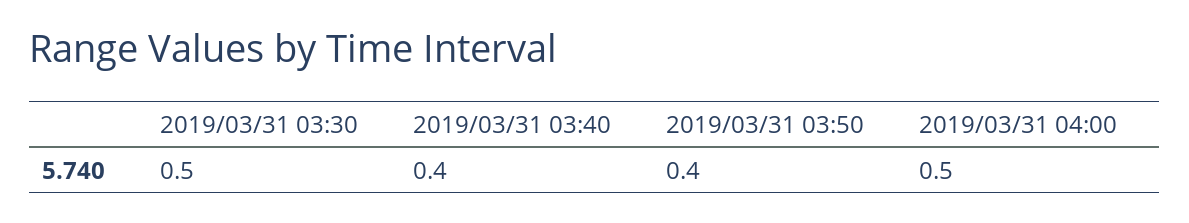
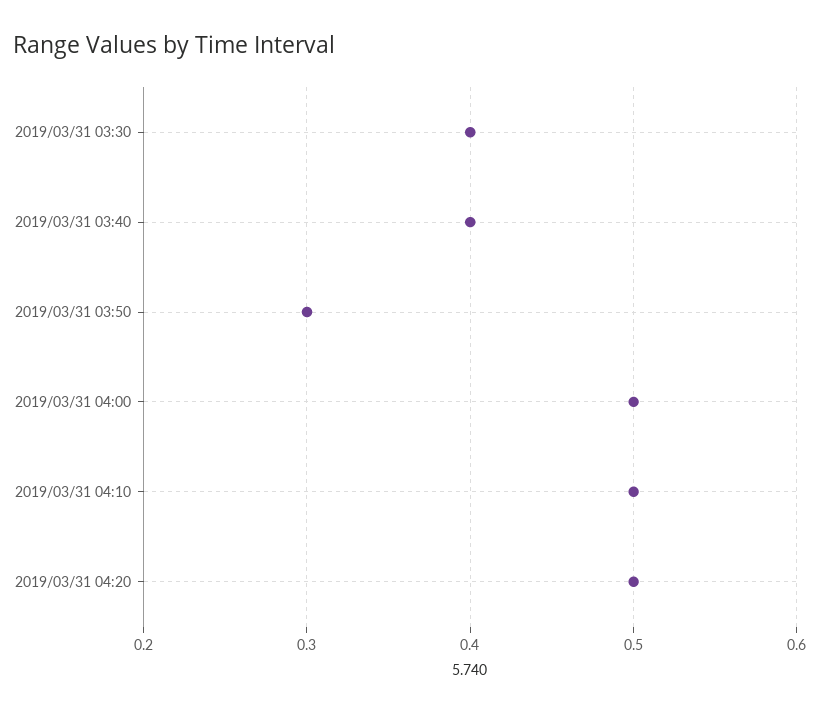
2019/03/31 03:30: 0.5 -> 0.4
2019/03/31 03:50: 0.4 -> 0.3
2019/03/31 04:10: none -> 0.5
2019/03/31 04:20: none -> 0.5

